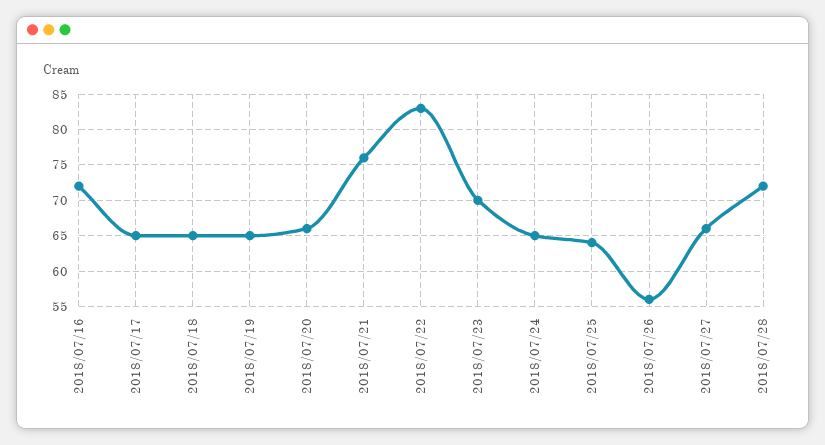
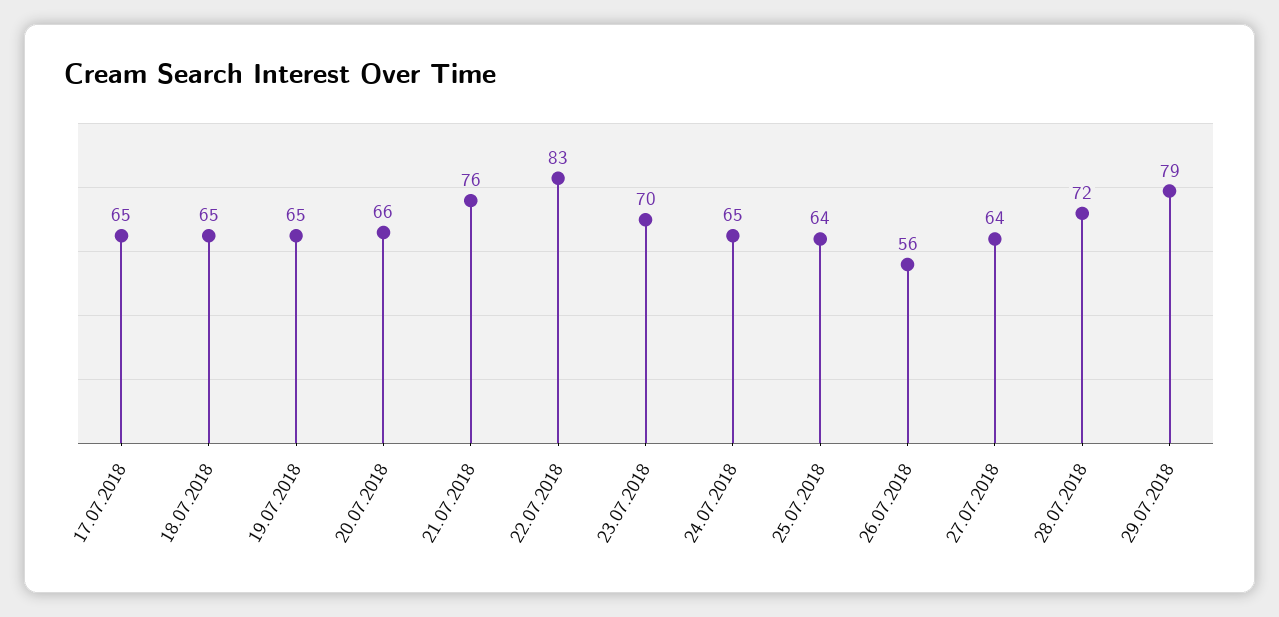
2018/07/16: 72 -> none
2018/07/27: 66 -> 64
29.07.2018: none -> 79

